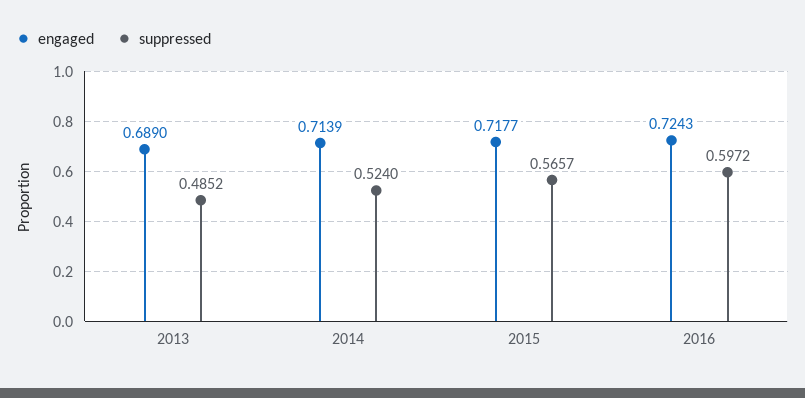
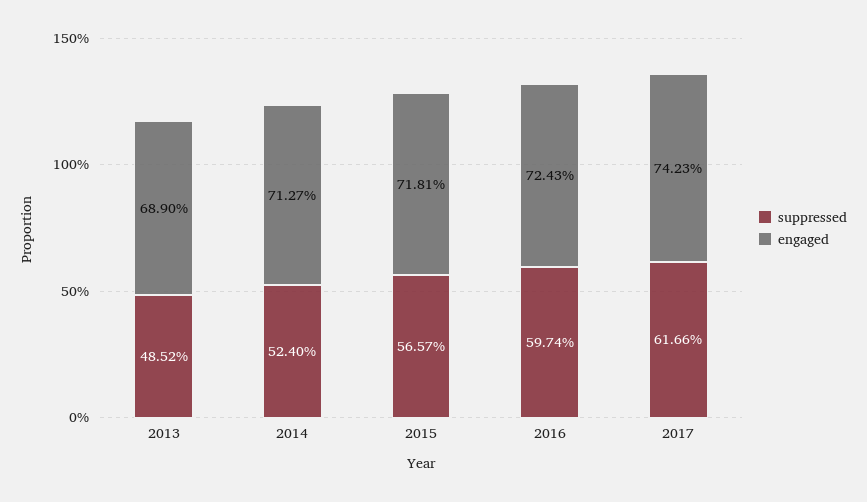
engaged, 2014: 0.7139 -> 0.7127
engaged, 2015: 0.7177 -> 0.7181
suppressed, 2016: 0.5972 -> 0.5974
suppressed, 2017: none -> 0.6166
engaged, 2017: none -> 0.7423

